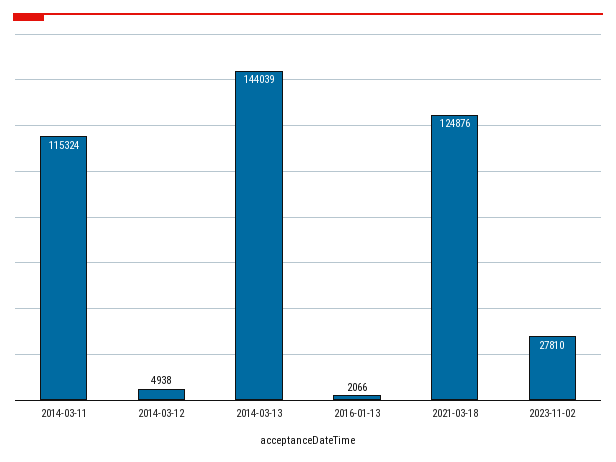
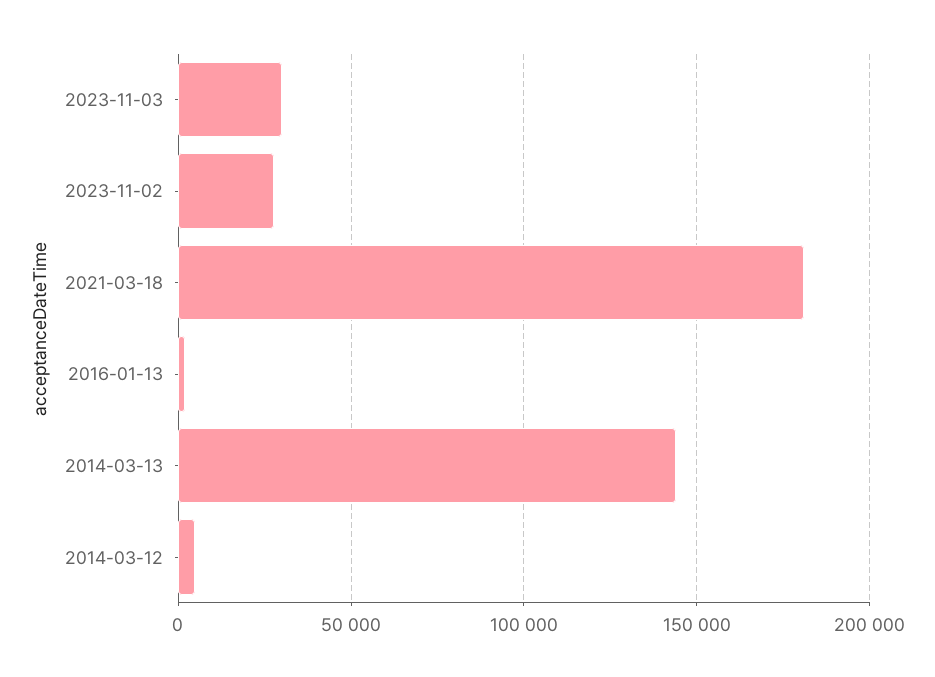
2014-03-11: 115324 -> none
2021-03-18: 124876 -> 180000
2023-11-03: none -> 30000

